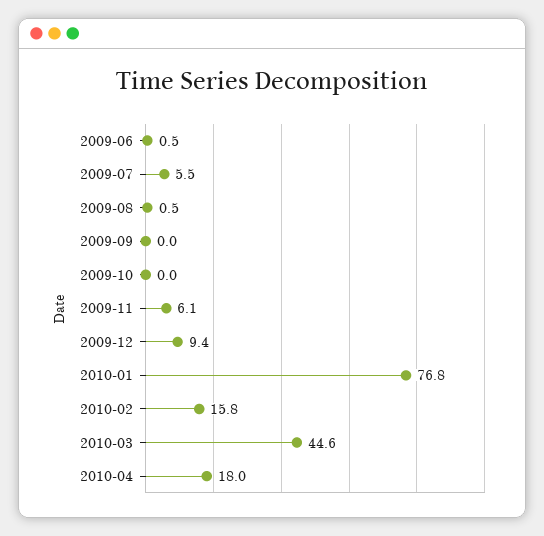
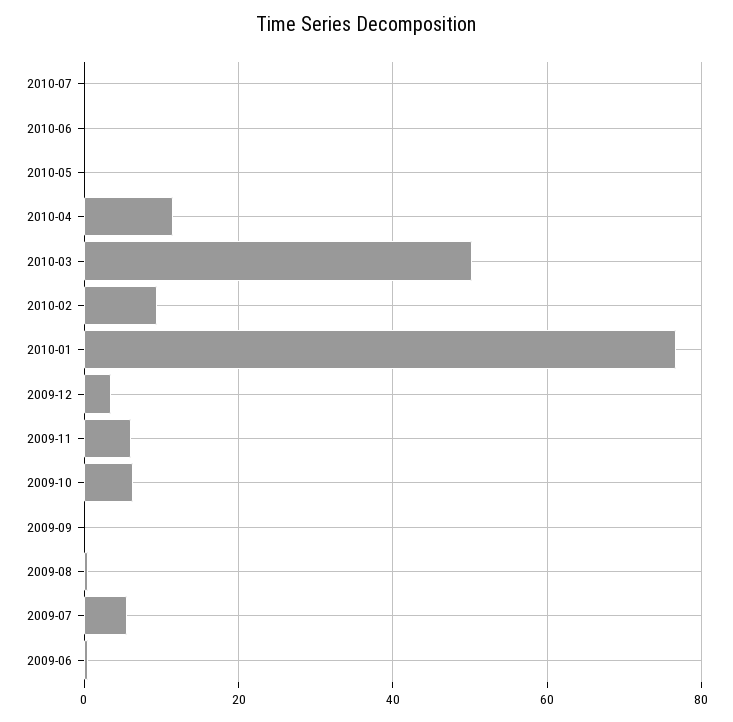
2009-10: 0 -> 6
2009-12: 9.4 -> 4
2010-02: 15.8 -> 10
2010-03: 44.6 -> 50
2010-04: 18 -> 12
2010-07: none -> 0
2010-06: none -> 0
2010-05: none -> 0

